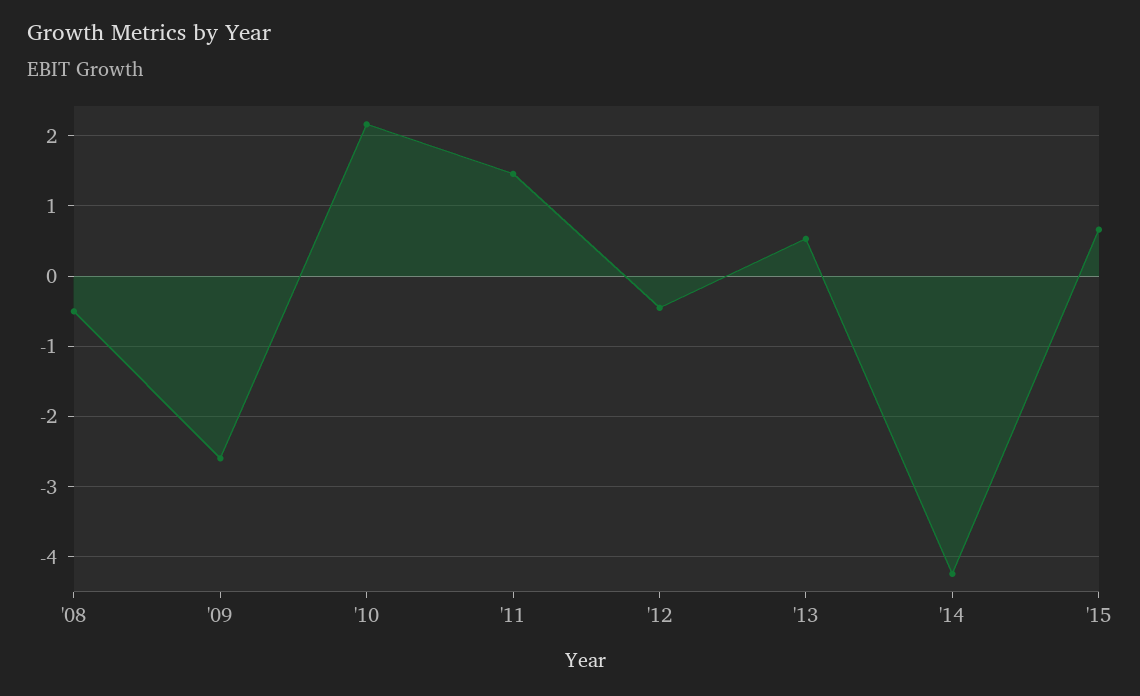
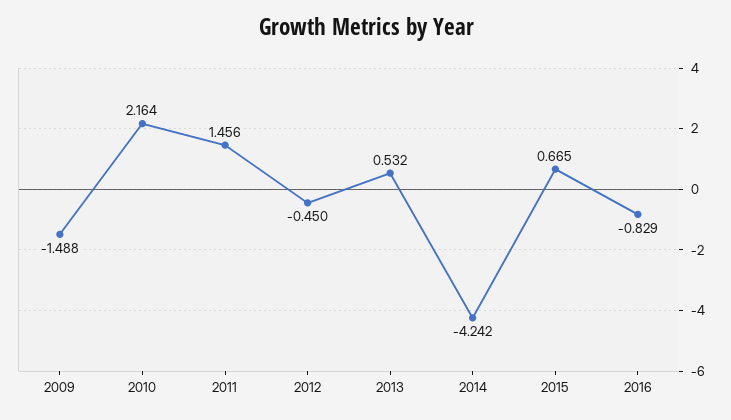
'08: -0.5 -> none
'09: -2.6 -> -1.488
2016: none -> -0.829

